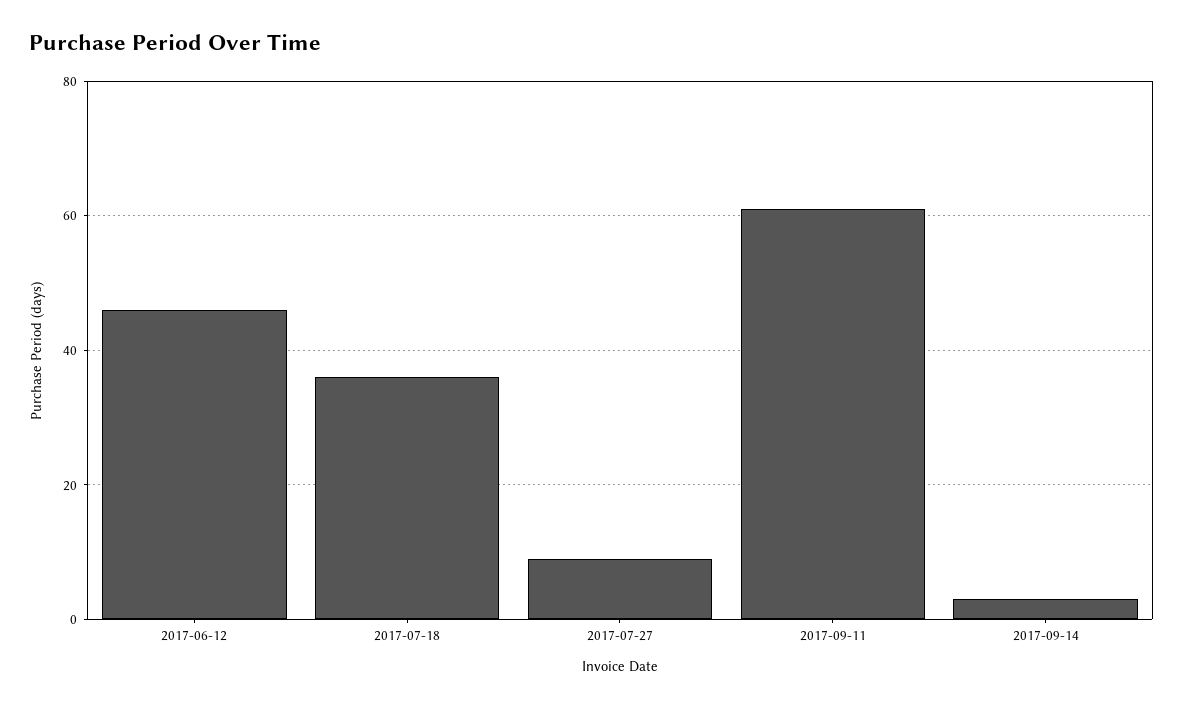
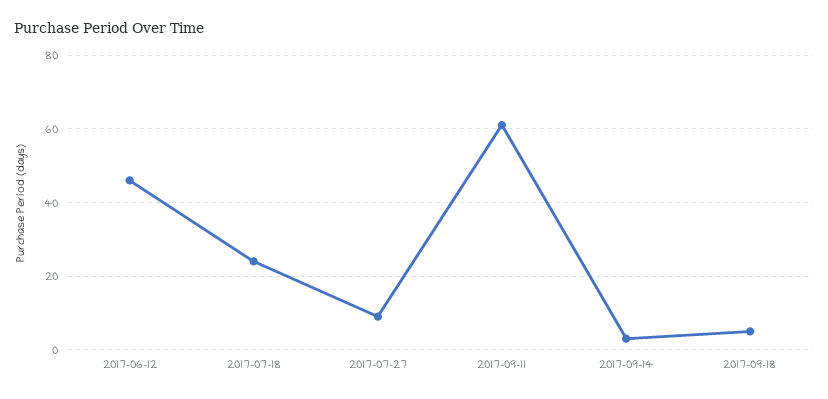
2017-07-18: 35 -> 25
2017-09-18: none -> 5

